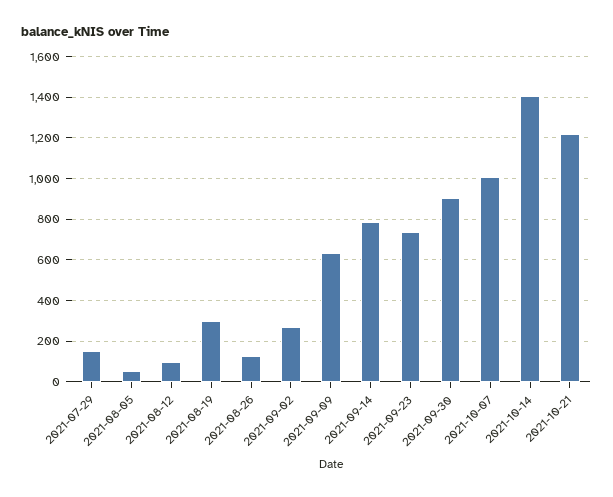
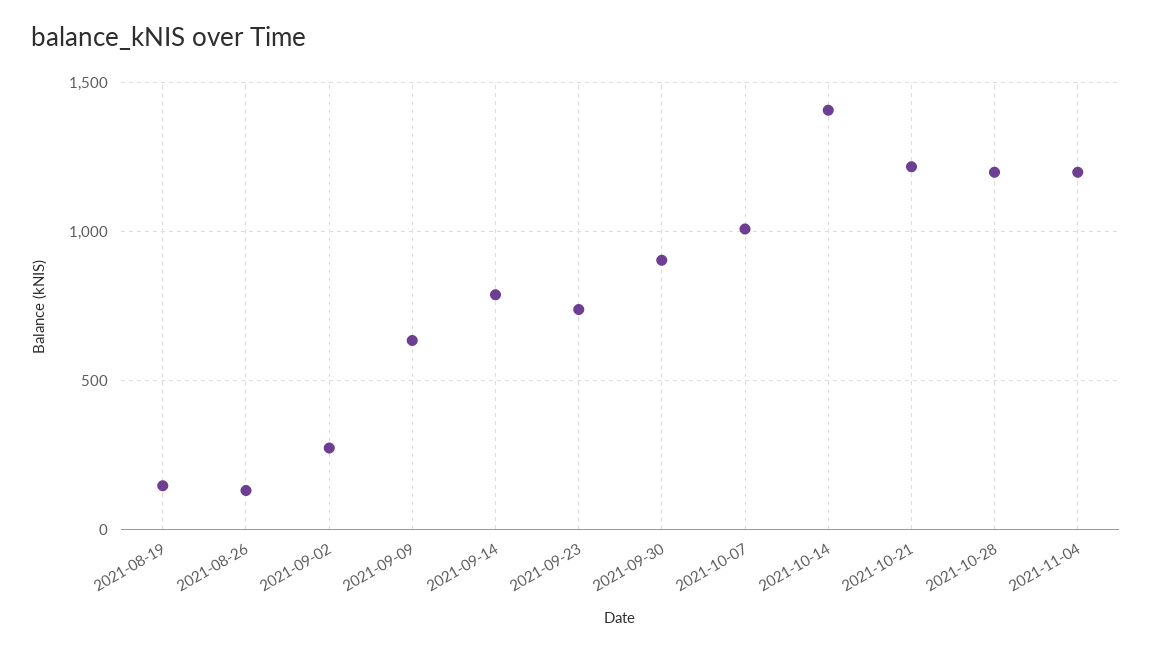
2021-07-29: 150 -> none
2021-08-05: 50 -> none
2021-08-12: 100 -> none
2021-08-19: 300 -> 150
2021-10-28: none -> 1200
2021-11-04: none -> 1200

